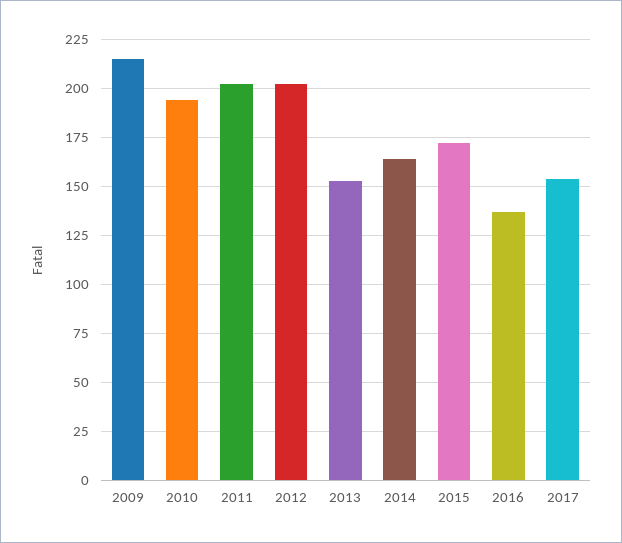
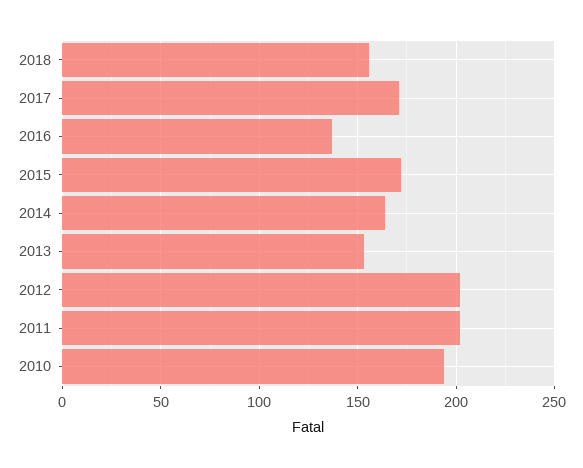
2009: 215 -> none
2017: 155 -> 170
2018: none -> 155

